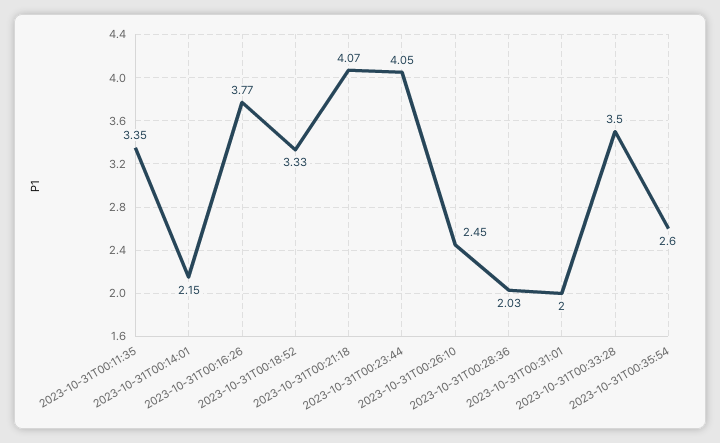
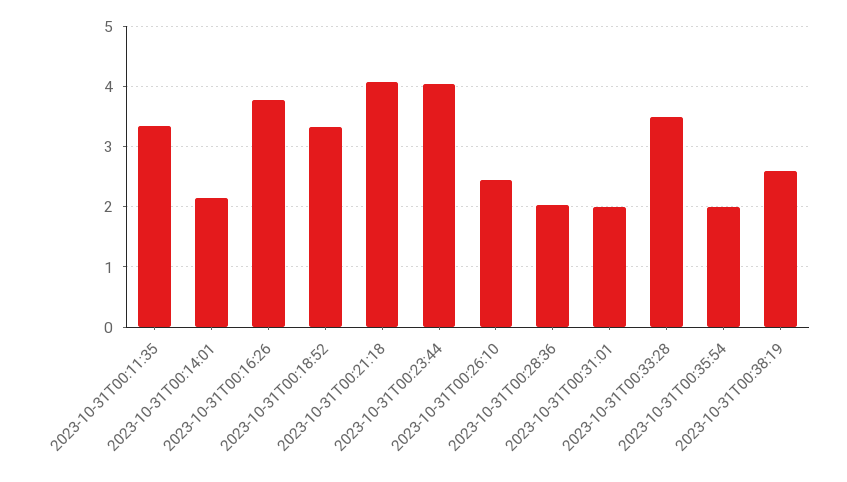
2023-10-31T00:35:54: 2.6 -> 2
2023-10-31T00:38:19: none -> 2.6

